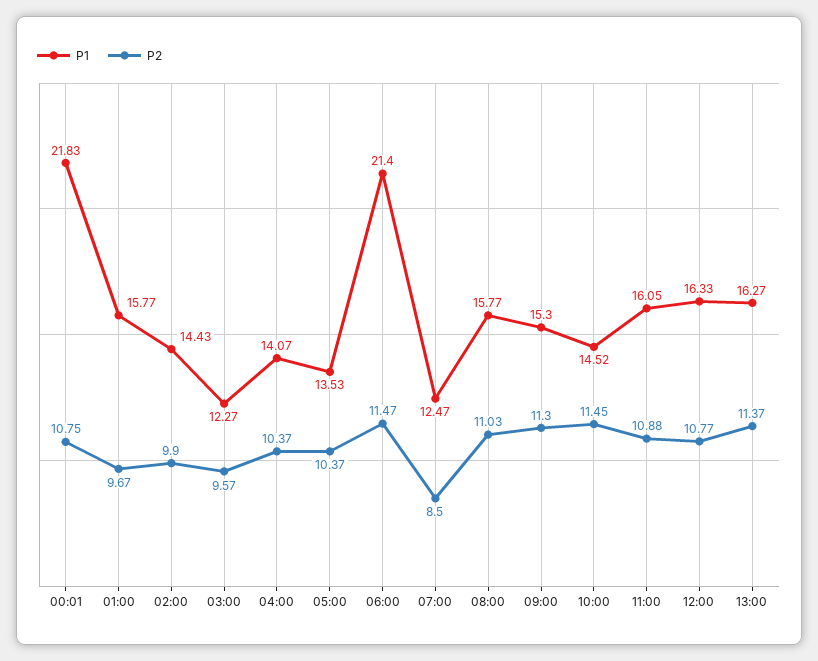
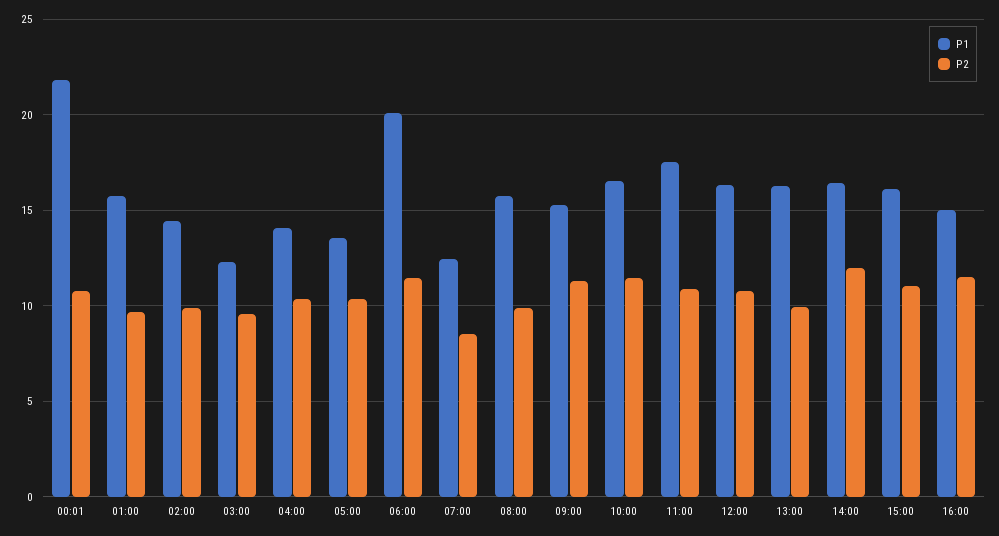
P1, 06:00: 21.4 -> 20
P2, 08:00: 11.03 -> 10
P1, 10:00: 14.52 -> 16.5
P1, 11:00: 16.05 -> 17.5
P2, 13:00: 11.37 -> 10
P1, 14:00: none -> 16.5
P2, 14:00: none -> 12
P1, 15:00: none -> 16
P2, 15:00: none -> 11
P1, 16:00: none -> 15
P2, 16:00: none -> 11.5

